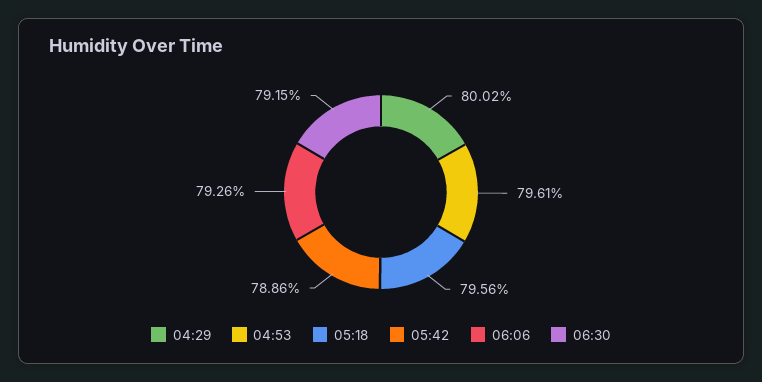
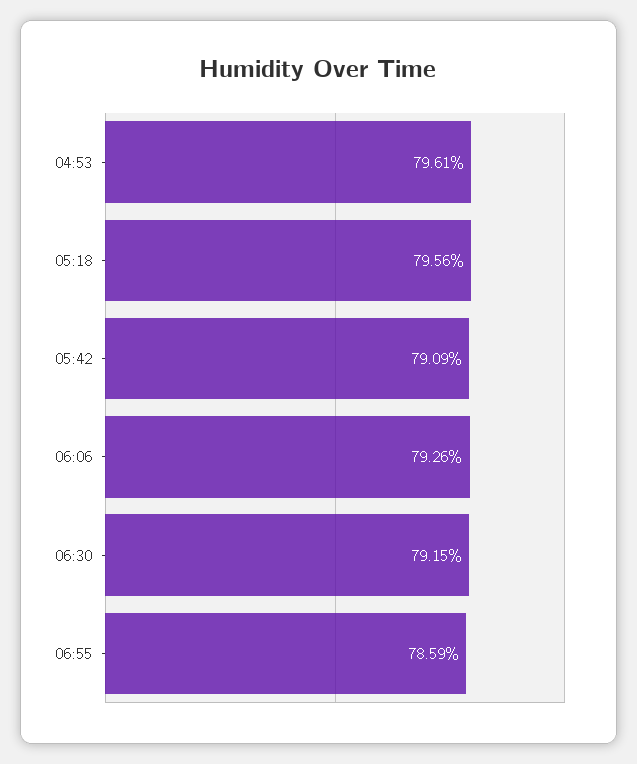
04:29: 80.02 -> none
05:42: 78.86 -> 79.09
06:55: none -> 78.59

